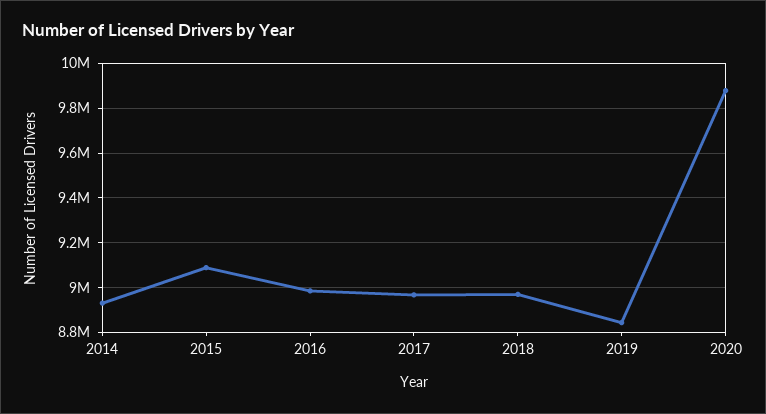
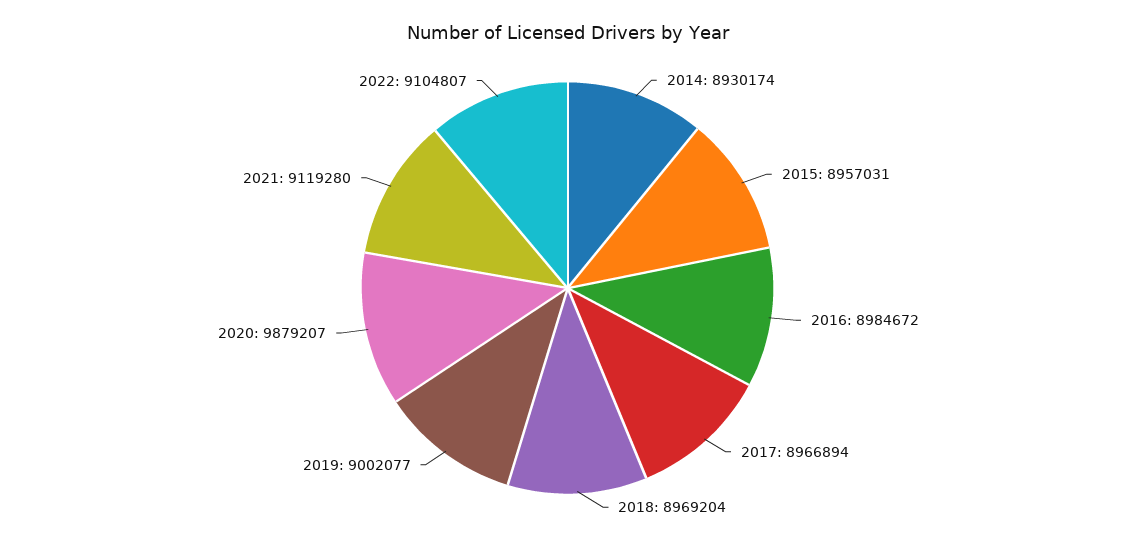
2015: 9100000 -> 8957031
2019: 8850000 -> 9002077
2021: none -> 9119280
2022: none -> 9104807

